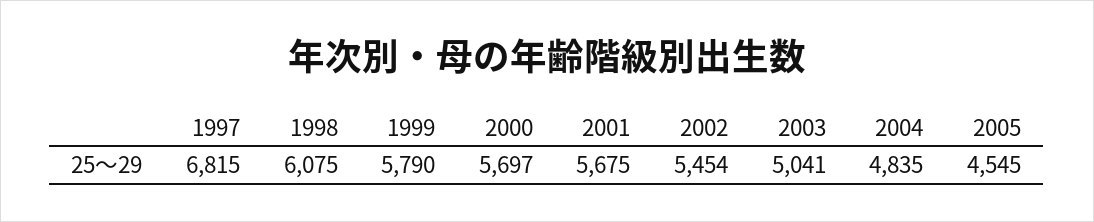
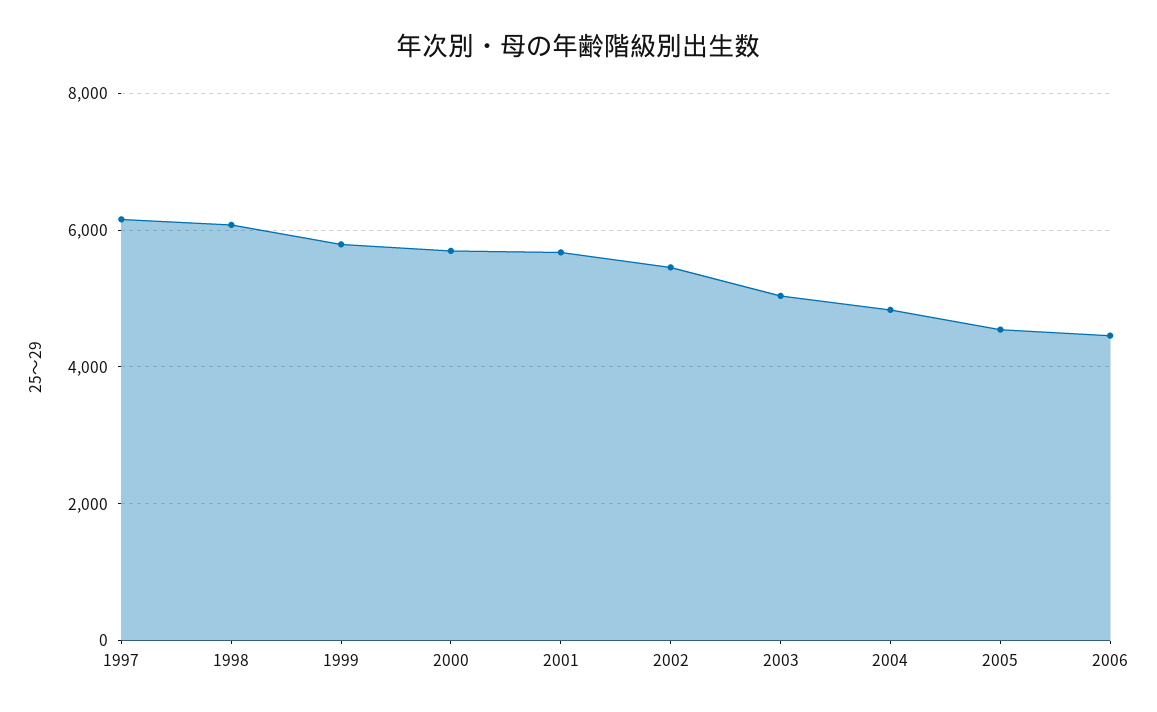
1997: 6815 -> 6200
2006: none -> 4400

